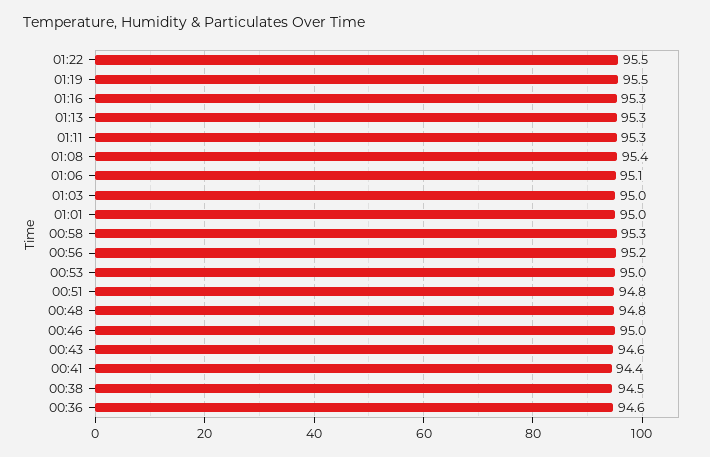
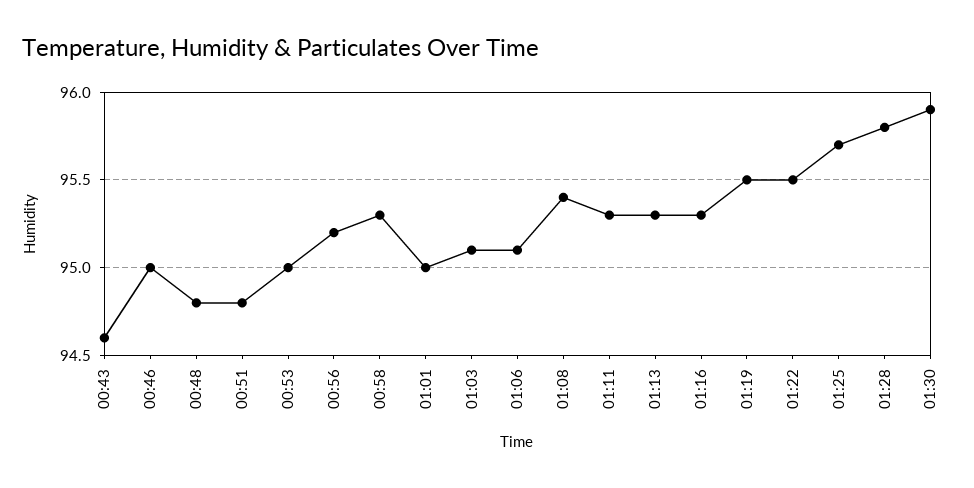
01:03: 95 -> 95.1
00:41: 94.4 -> none
00:38: 94.5 -> none
00:36: 94.6 -> none
01:25: none -> 95.7
01:28: none -> 95.8
01:30: none -> 95.9

